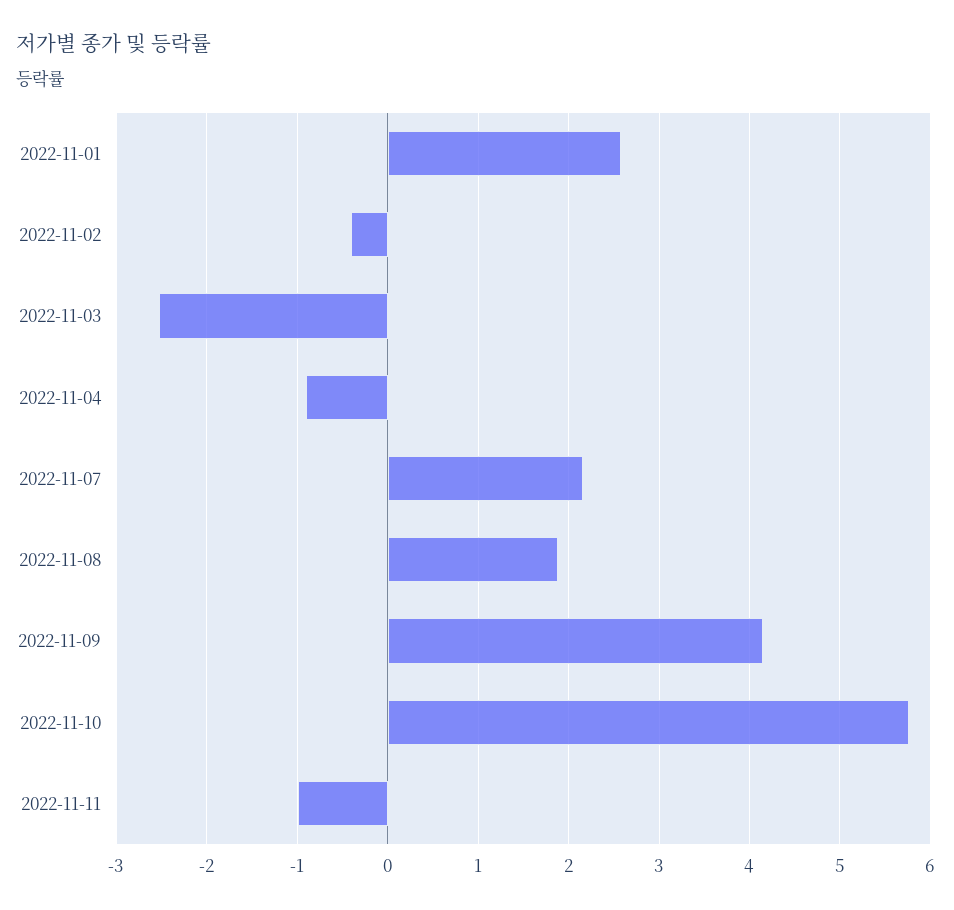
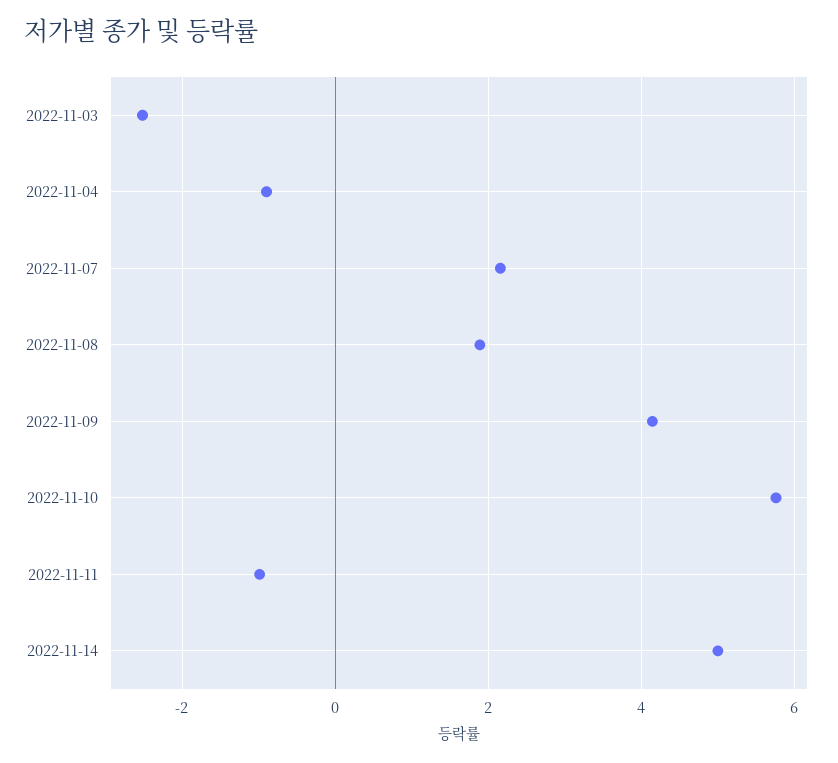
2022-11-01: 2.6 -> none
2022-11-02: -0.4 -> none
2022-11-14: none -> 5

